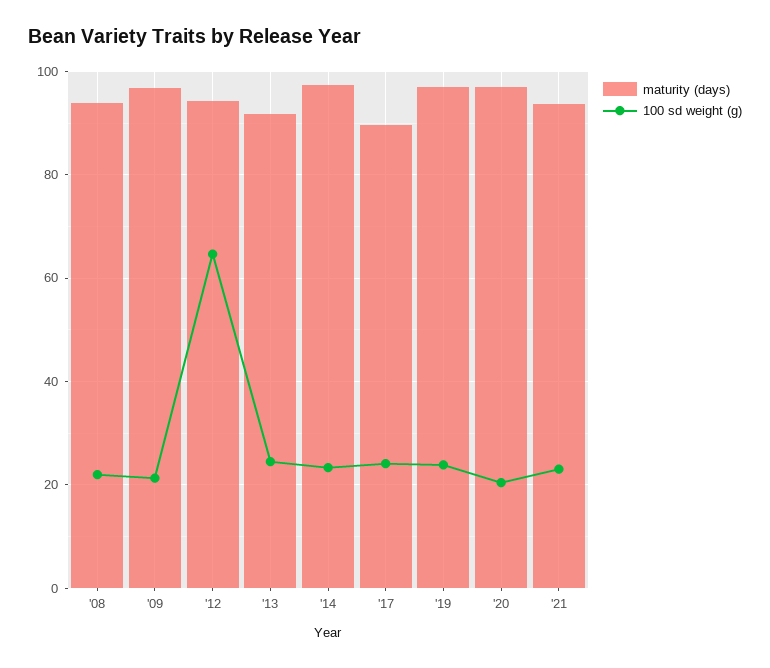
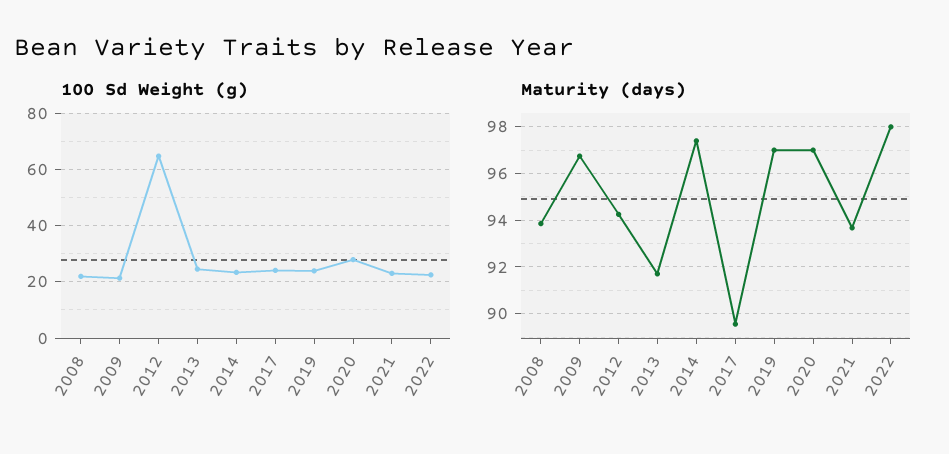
100 sd weight (g), '20: 20 -> 27.5
100 sd weight (g), 2022: none -> 22.5
maturity (days), 2022: none -> 98

